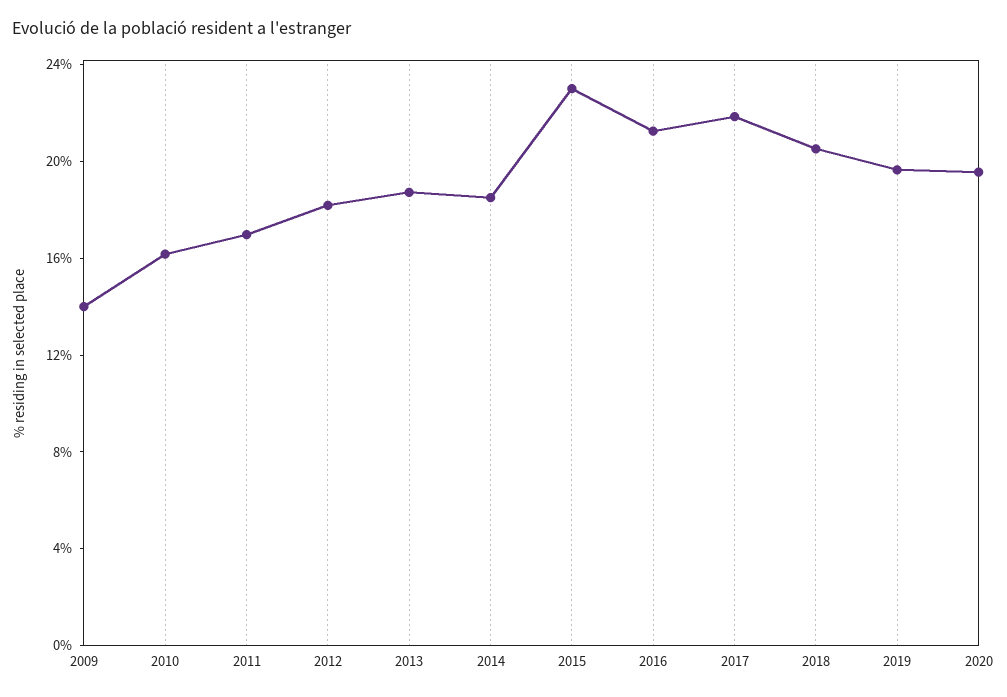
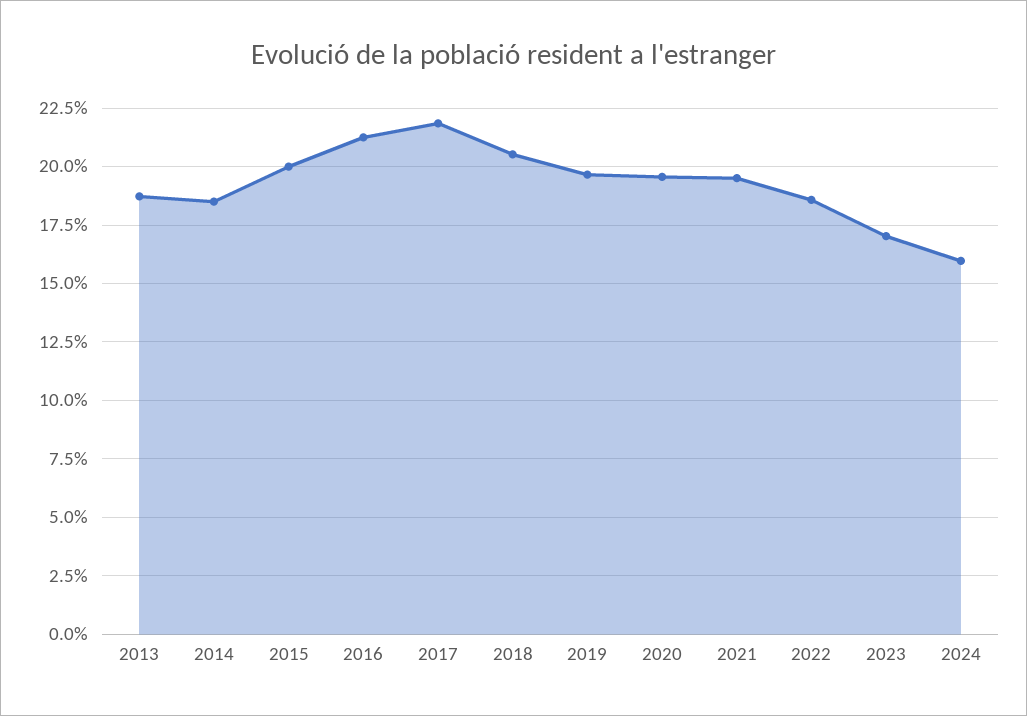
2009: 14 -> none
2010: 16 -> none
2011: 17 -> none
2012: 18 -> none
2015: 23 -> 20
2021: none -> 19.5
2022: none -> 18.5
2023: none -> 17
2024: none -> 16

